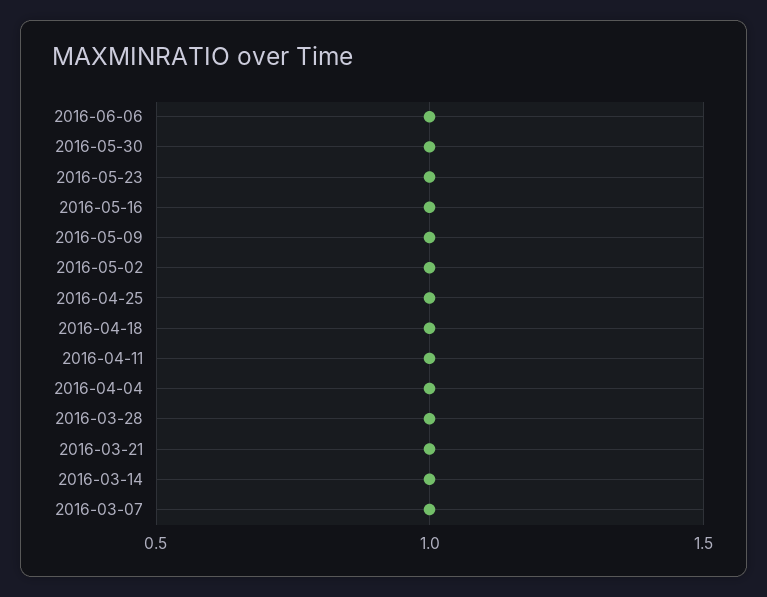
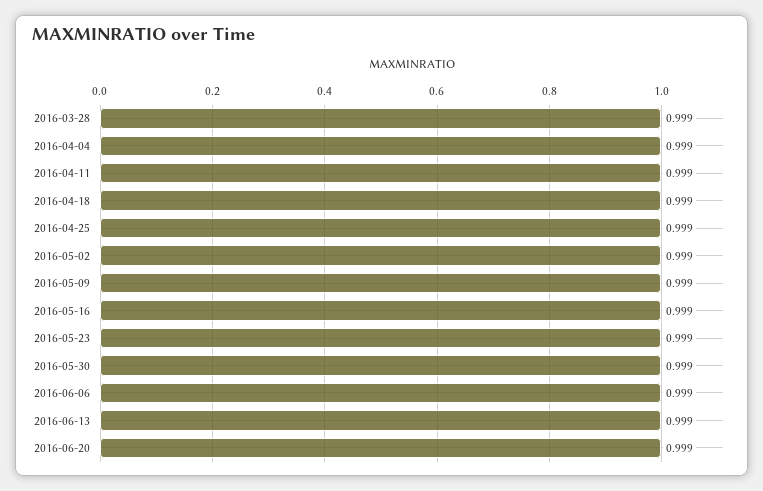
2016-03-21: 1 -> none
2016-03-14: 1 -> none
2016-03-07: 1 -> none
2016-06-13: none -> 0.999
2016-06-20: none -> 0.999

